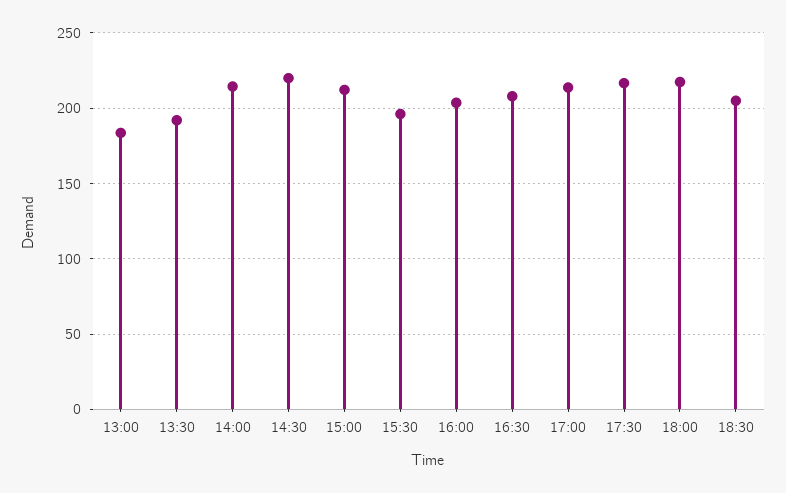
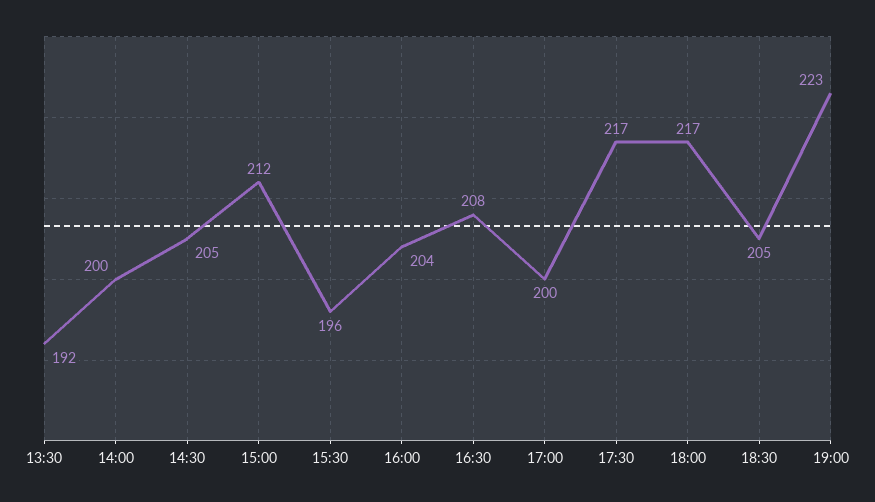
13:00: 185 -> none
14:00: 215 -> 200
14:30: 220 -> 205
17:00: 215 -> 200
19:00: none -> 223

